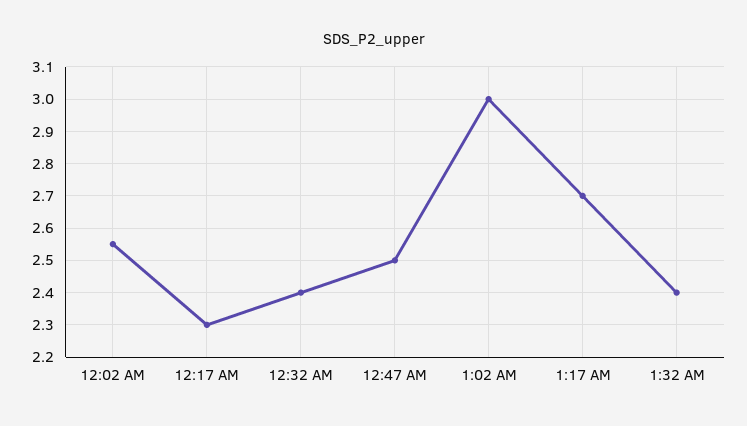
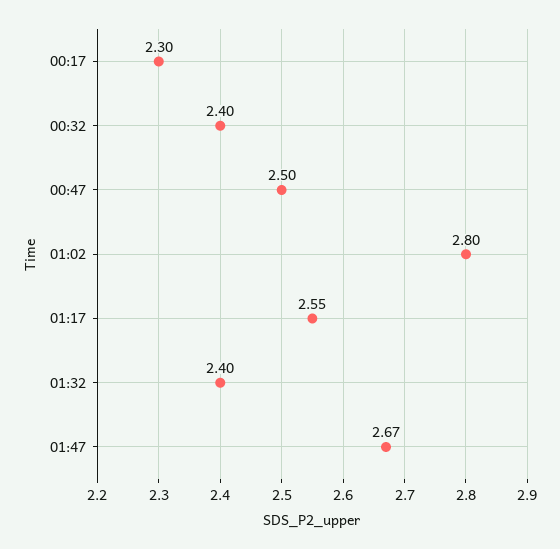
12:02 AM: 2.55 -> none
1:02 AM: 3 -> 2.8
1:17 AM: 2.7 -> 2.55
01:47: none -> 2.67

